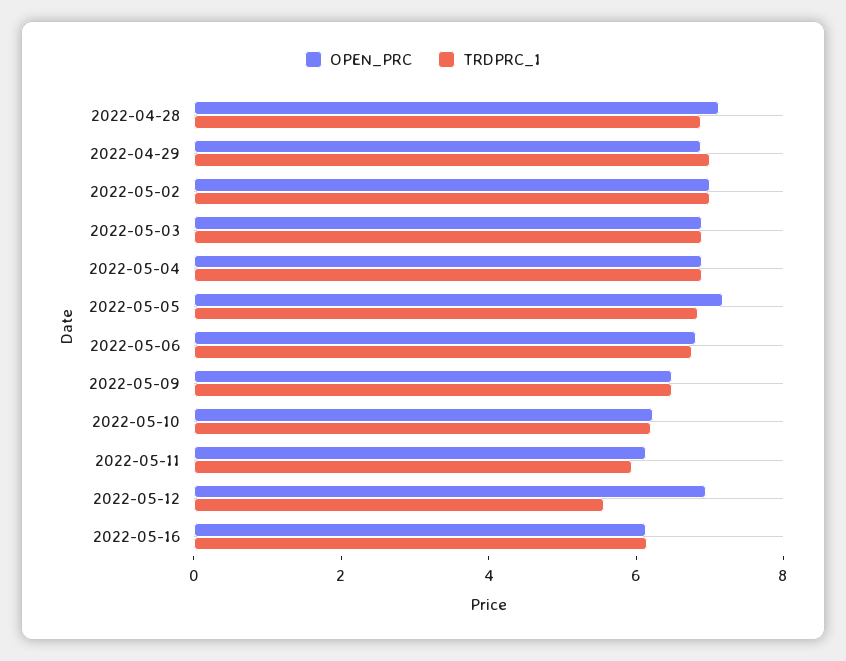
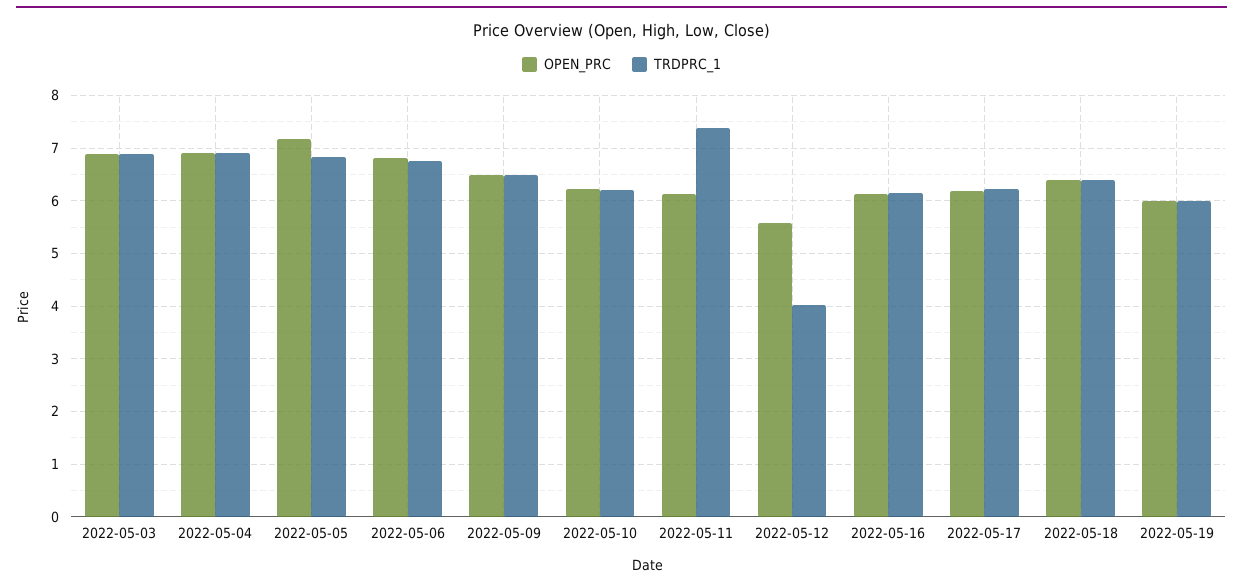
OPEN_PRC, 2022-04-28: 7 -> none
TRDPRC_1, 2022-04-28: 7 -> none
OPEN_PRC, 2022-04-29: 7 -> none
TRDPRC_1, 2022-04-29: 7 -> none
OPEN_PRC, 2022-05-02: 7 -> none
TRDPRC_1, 2022-05-02: 7 -> none
TRDPRC_1, 2022-05-11: 6 -> 7.4
OPEN_PRC, 2022-05-12: 7 -> 5.6
TRDPRC_1, 2022-05-12: 5.5 -> 4
OPEN_PRC, 2022-05-17: none -> 6.2
TRDPRC_1, 2022-05-17: none -> 6.2
OPEN_PRC, 2022-05-18: none -> 6.4
TRDPRC_1, 2022-05-18: none -> 6.4
OPEN_PRC, 2022-05-19: none -> 6
TRDPRC_1, 2022-05-19: none -> 6

